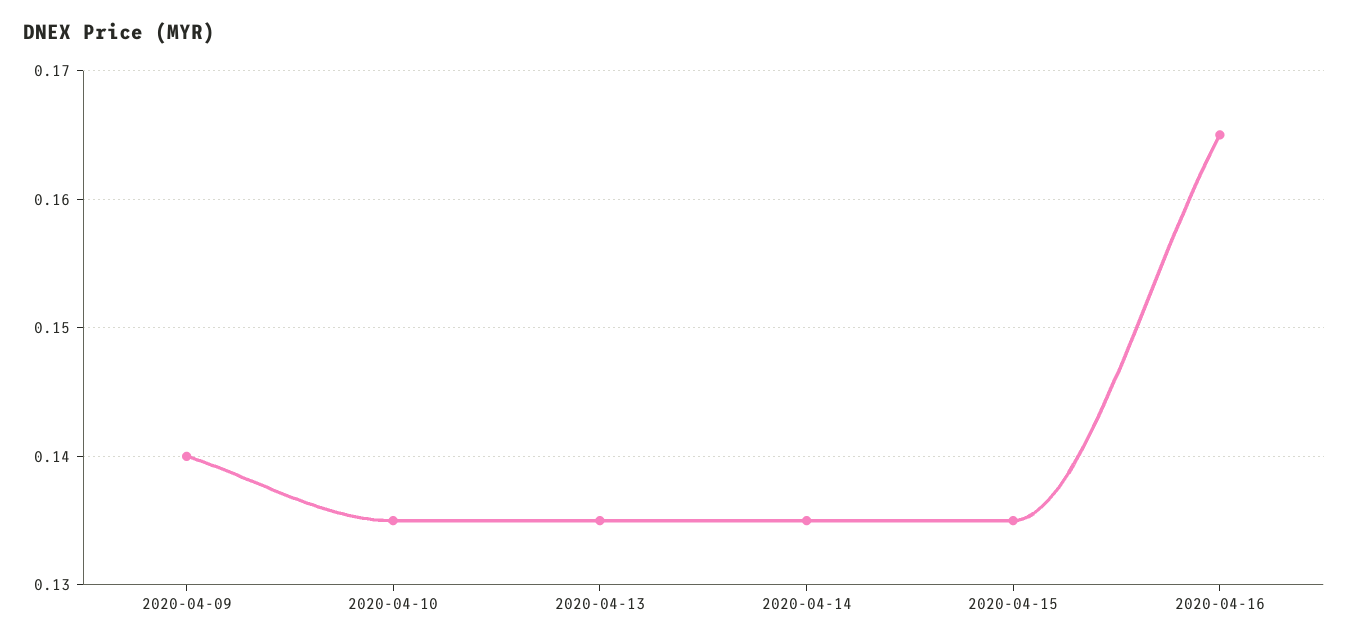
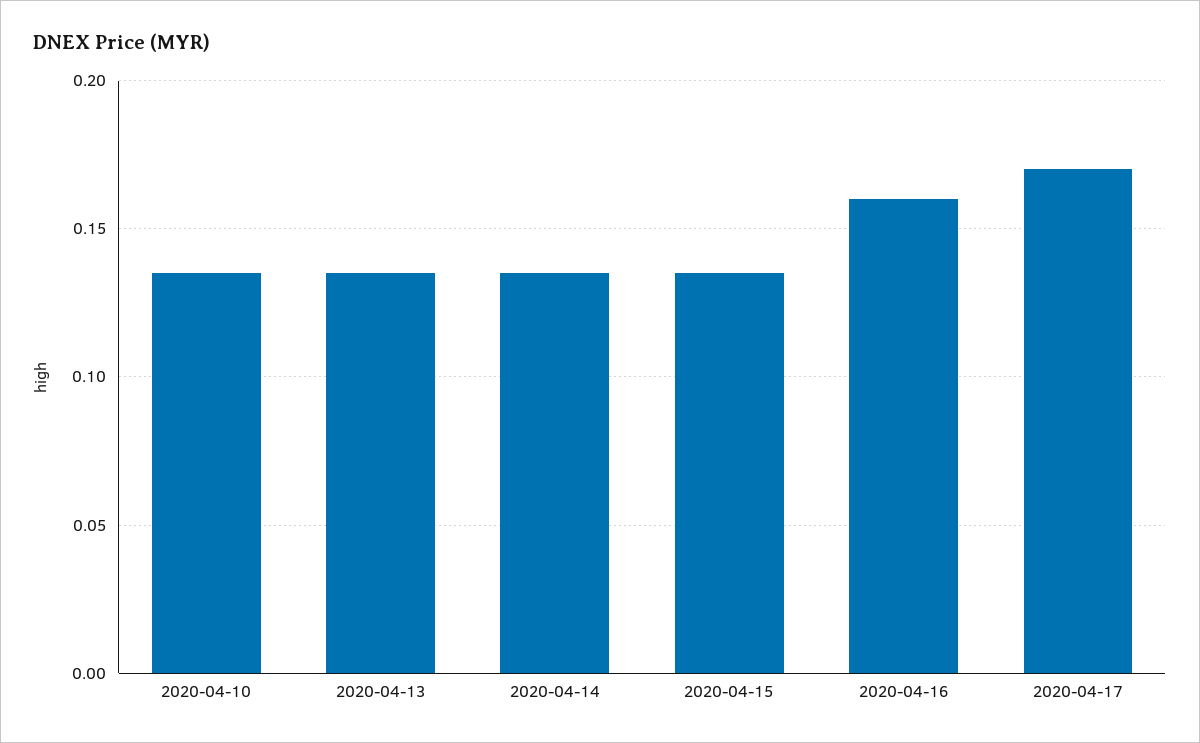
2020-04-09: 0.14 -> none
2020-04-16: 0.165 -> 0.16
2020-04-17: none -> 0.17

